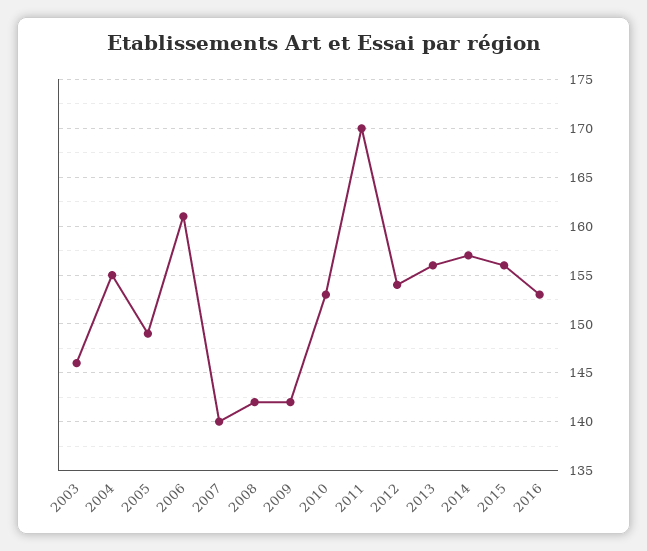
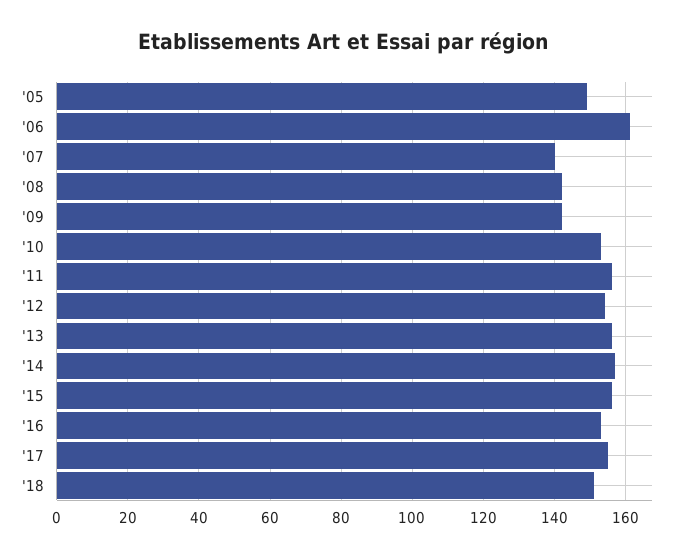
2003: 146 -> none
2004: 155 -> none
2011: 170 -> 155
'17: none -> 155
'18: none -> 150

